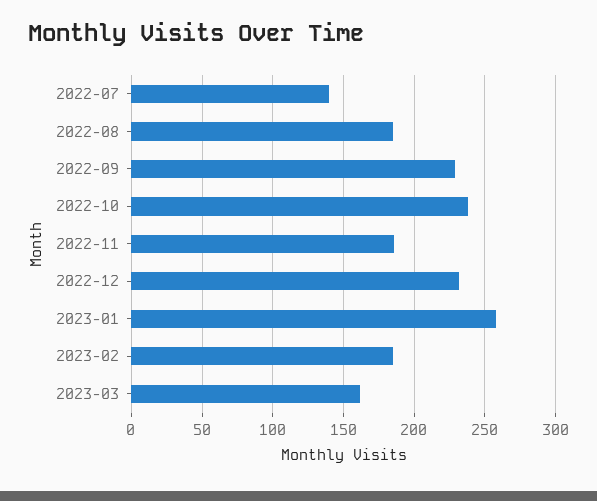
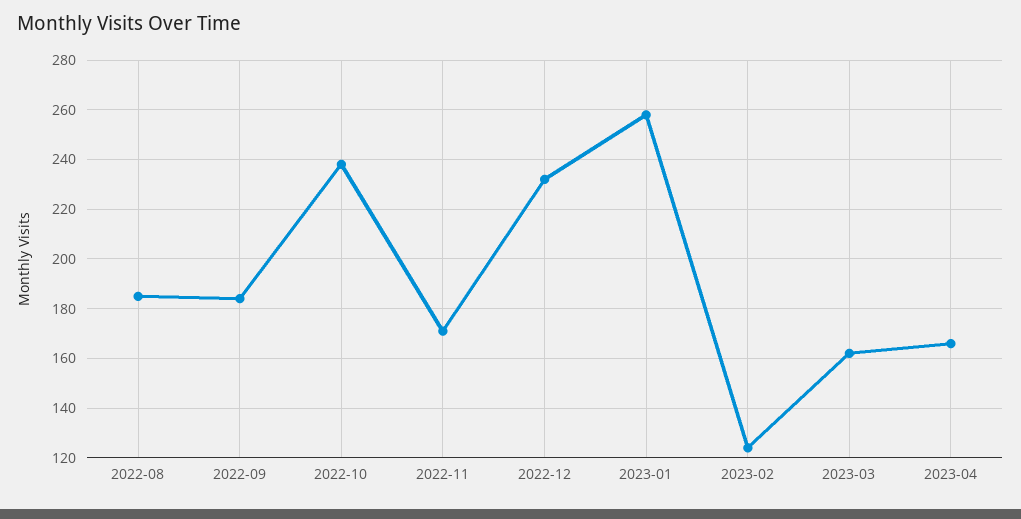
2022-07: 140 -> none
2022-09: 230 -> 185
2022-11: 185 -> 170
2023-02: 185 -> 125
2023-04: none -> 165

